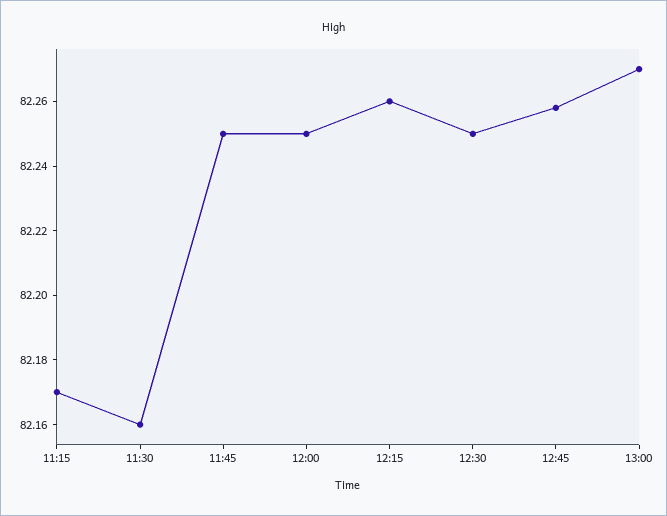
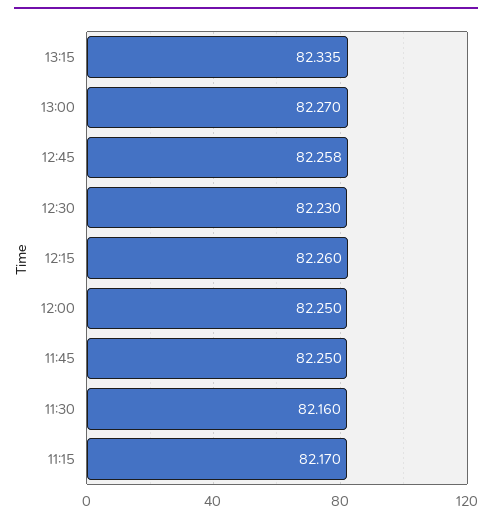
12:30: 82.25 -> 82.23
13:15: none -> 82.335

